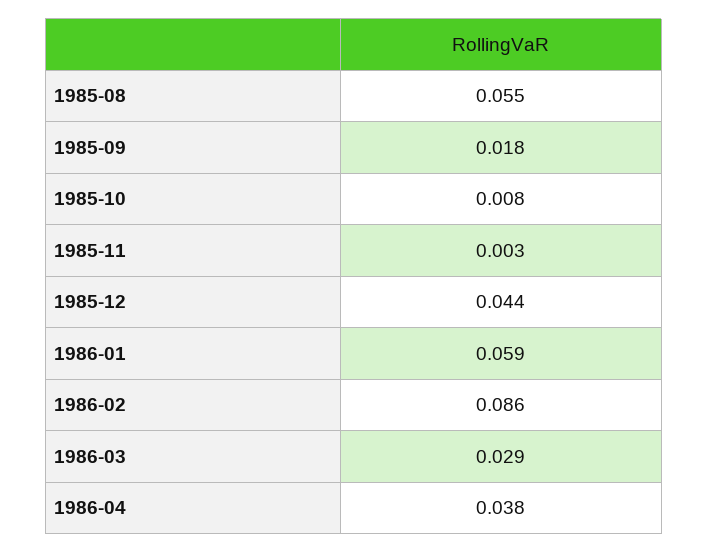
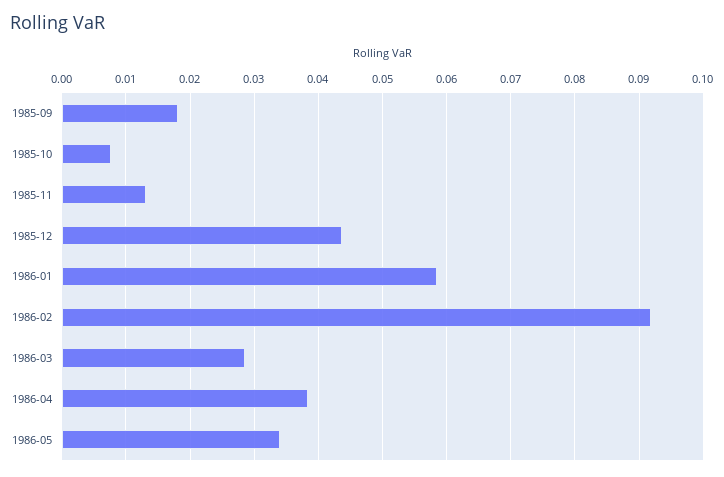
1985-08: 0.055 -> none
1985-11: 0.003 -> 0.013
1986-02: 0.086 -> 0.092
1986-05: none -> 0.034

